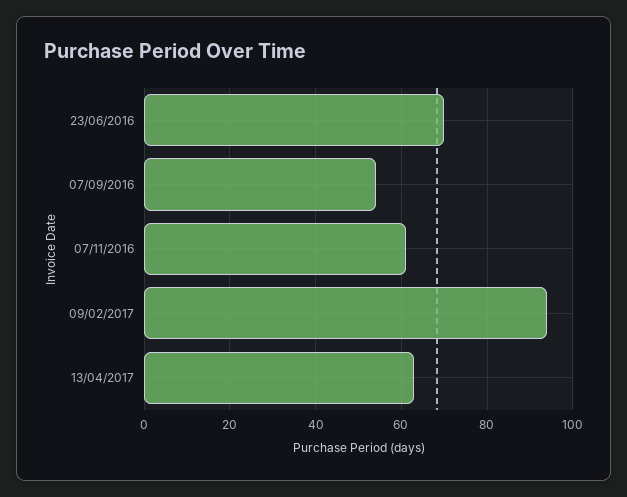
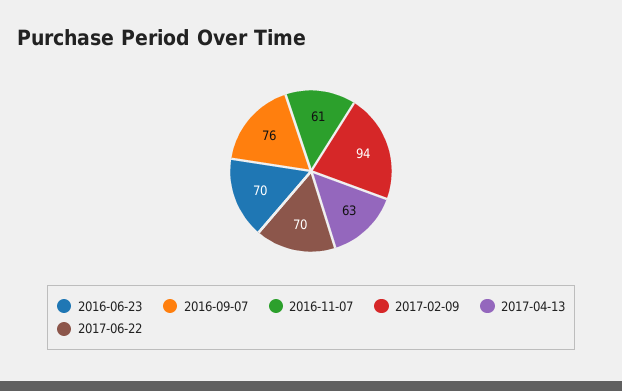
07/09/2016: 55 -> 76
2017-06-22: none -> 70

